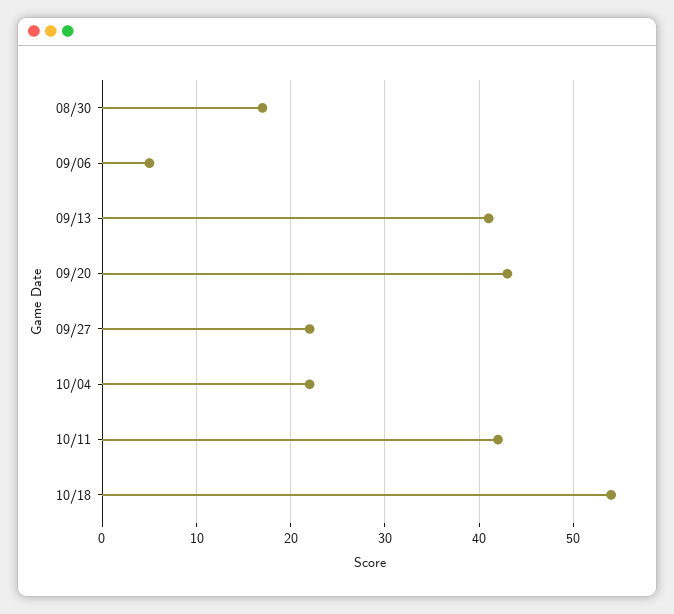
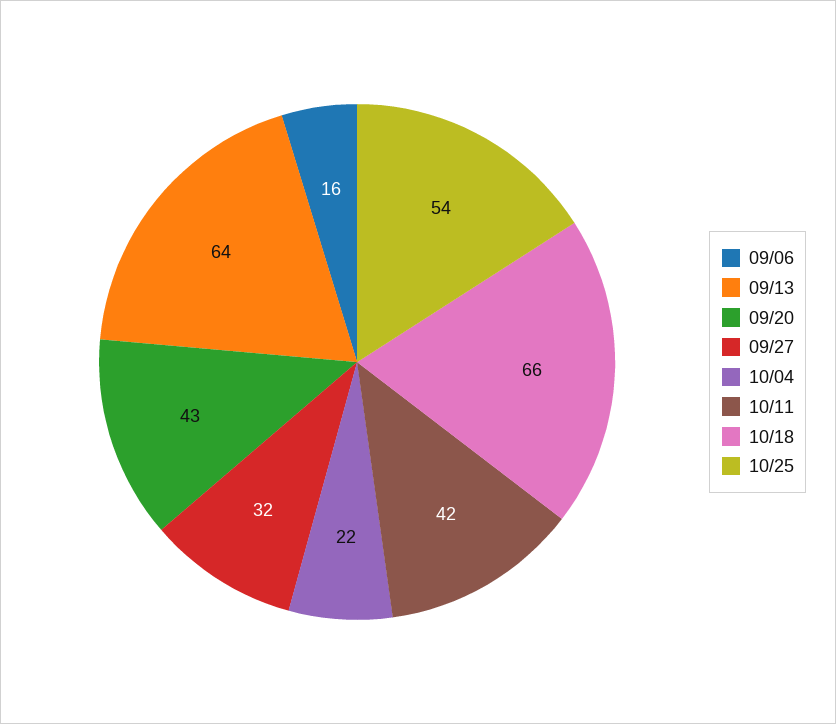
08/30: 17 -> none
09/06: 5 -> 16
09/13: 41 -> 64
09/27: 22 -> 32
10/18: 54 -> 66
10/25: none -> 54

